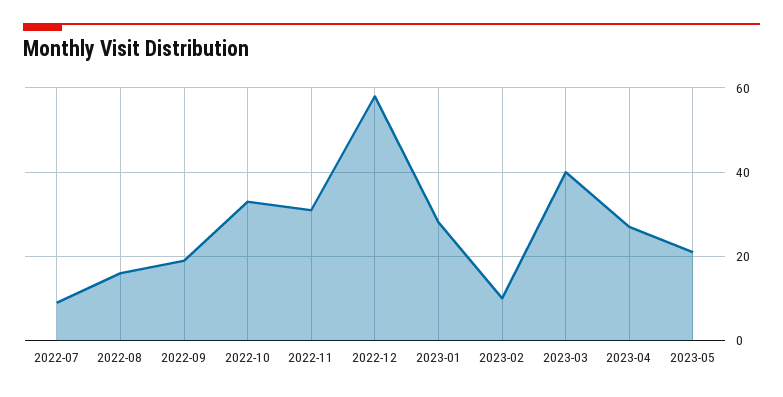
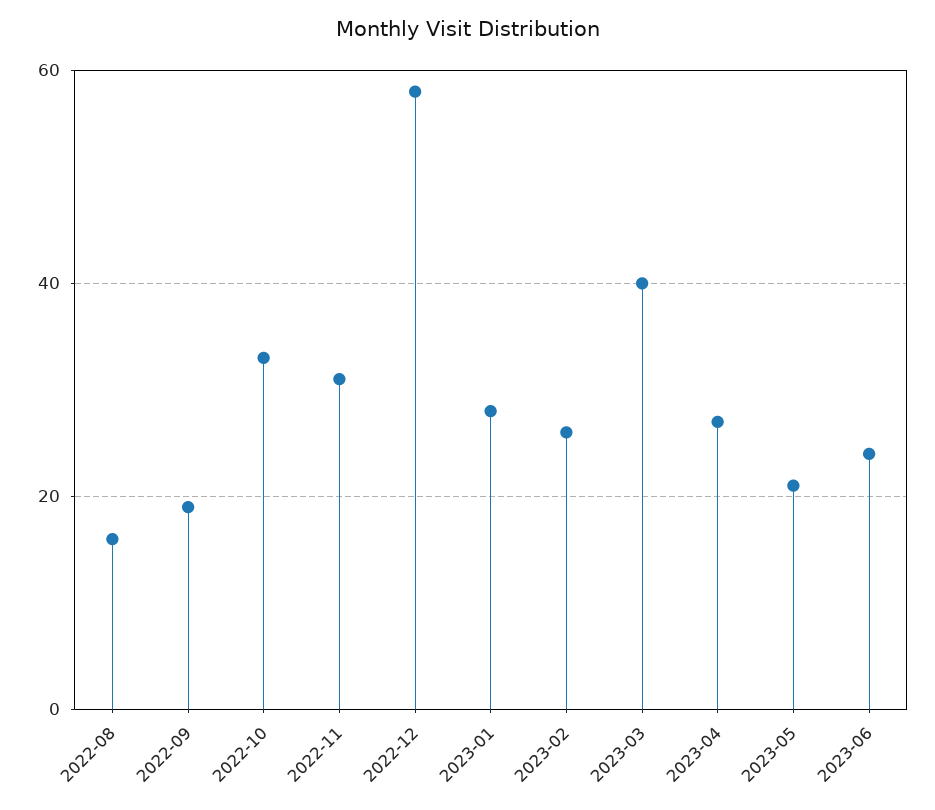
2022-07: 10 -> none
2023-02: 10 -> 25
2023-06: none -> 25

